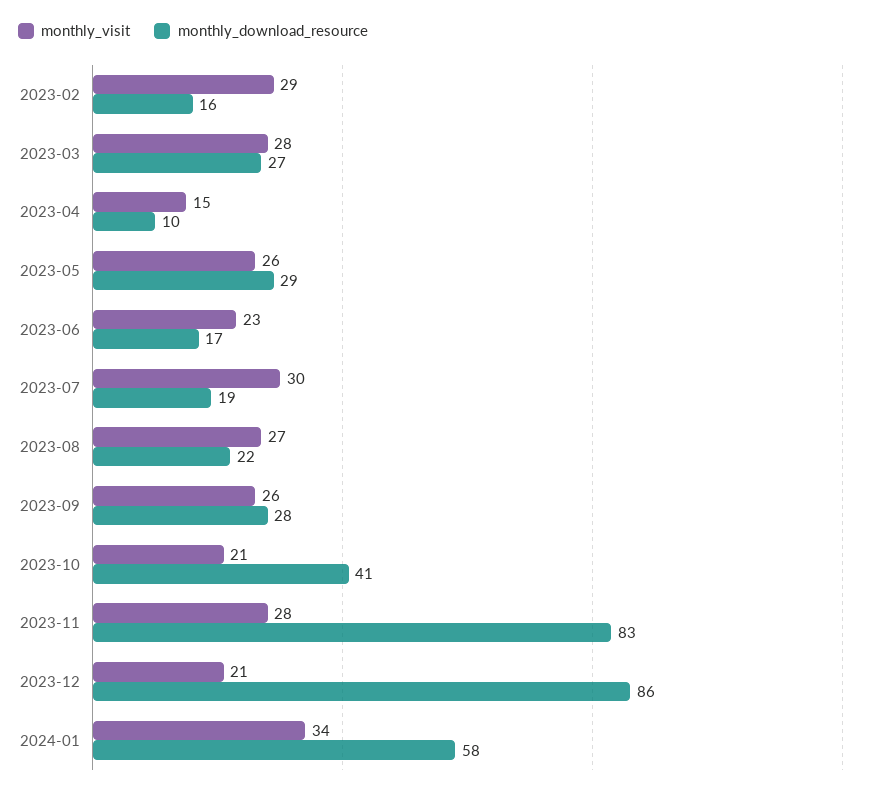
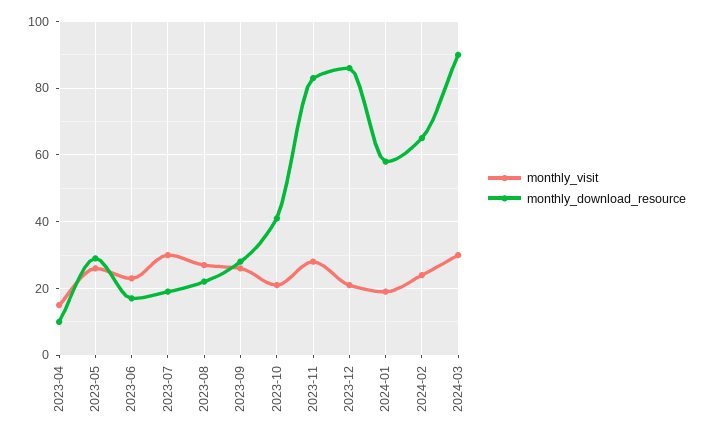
monthly_visit, 2023-02: 29 -> none
monthly_download_resource, 2023-02: 16 -> none
monthly_visit, 2023-03: 28 -> none
monthly_download_resource, 2023-03: 27 -> none
monthly_visit, 2024-01: 34 -> 20
monthly_visit, 2024-02: none -> 25
monthly_download_resource, 2024-02: none -> 65
monthly_visit, 2024-03: none -> 30
monthly_download_resource, 2024-03: none -> 90

